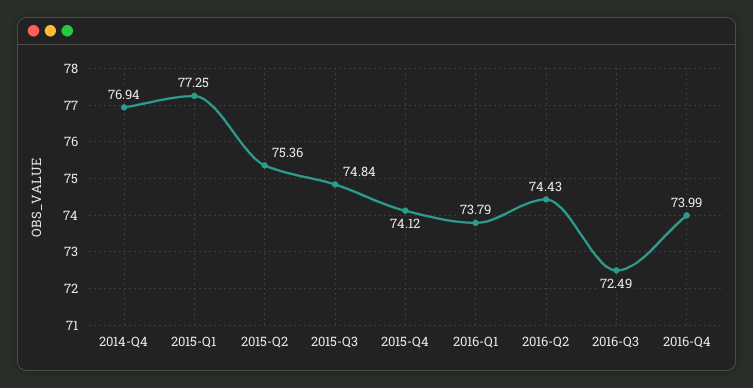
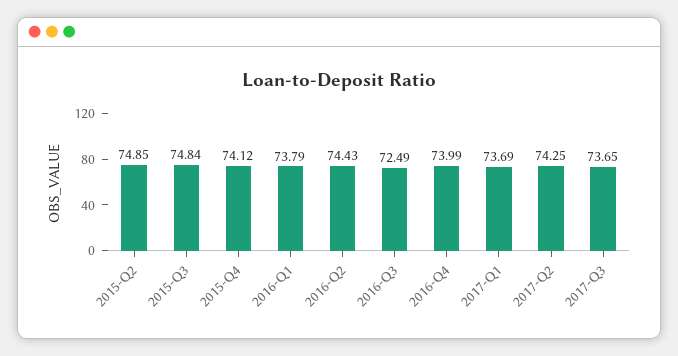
2014-Q4: 76.94 -> none
2015-Q1: 77.25 -> none
2015-Q2: 75.36 -> 74.85
2017-Q1: none -> 73.69
2017-Q2: none -> 74.25
2017-Q3: none -> 73.65

